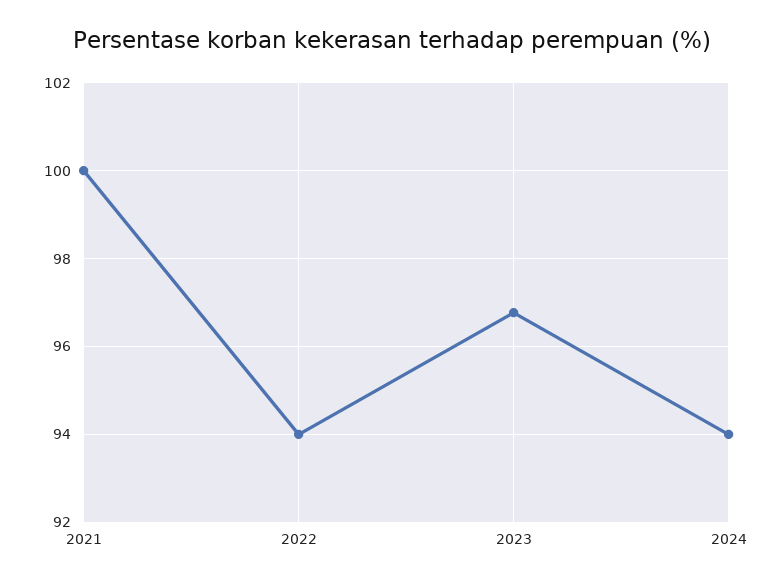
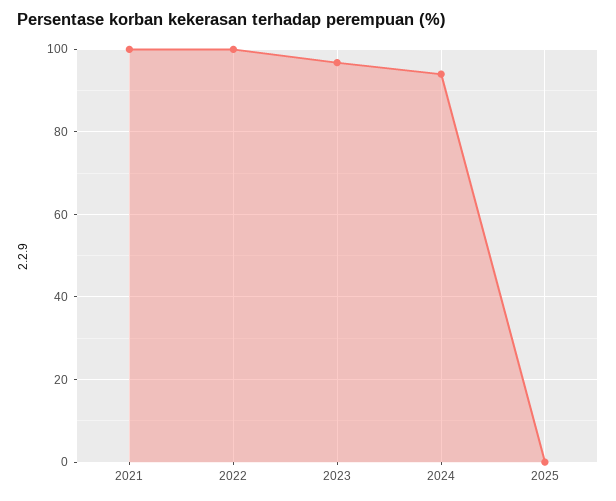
2022: 94 -> 100
2025: none -> 0

